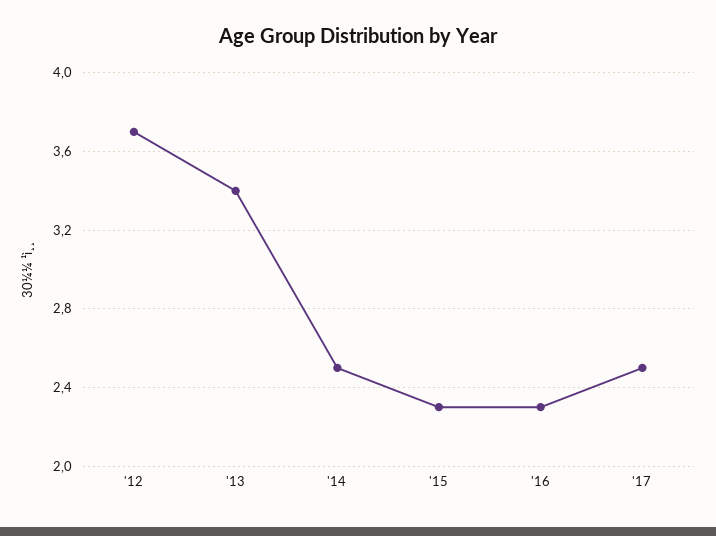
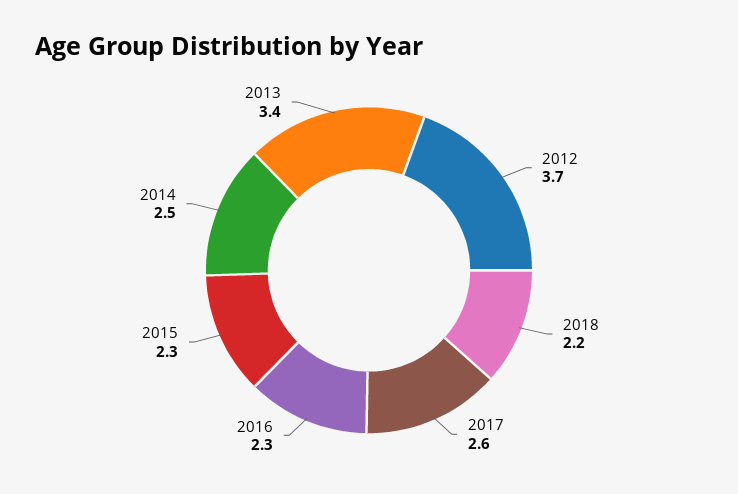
'17: 2.5 -> 2.6
2018: none -> 2.2

